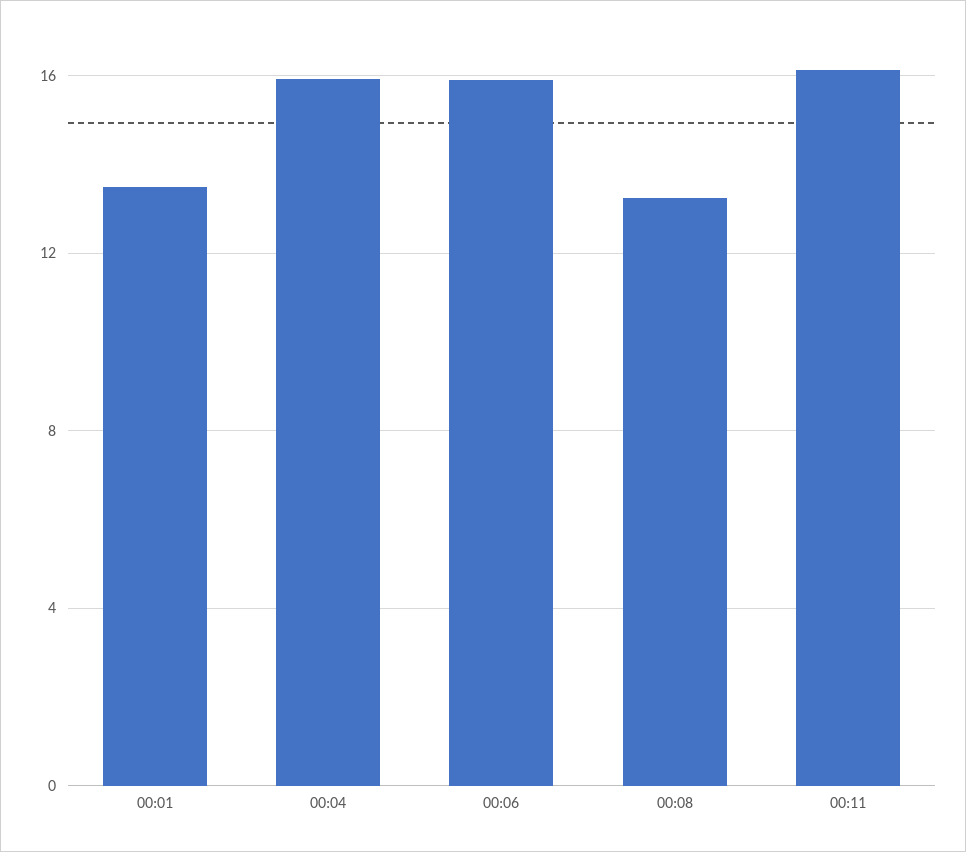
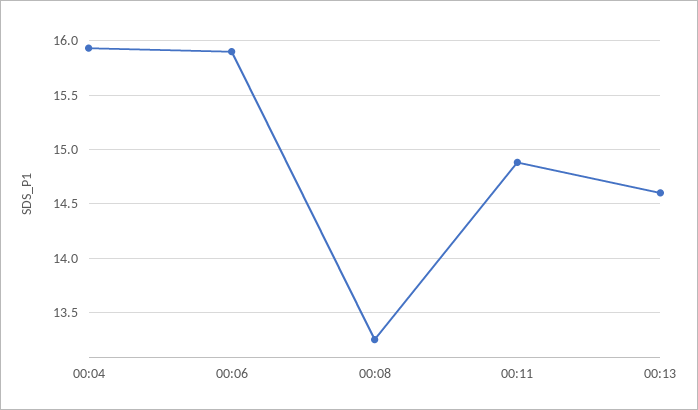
00:01: 13.5 -> none
00:11: 16 -> 14.9
00:13: none -> 14.6

